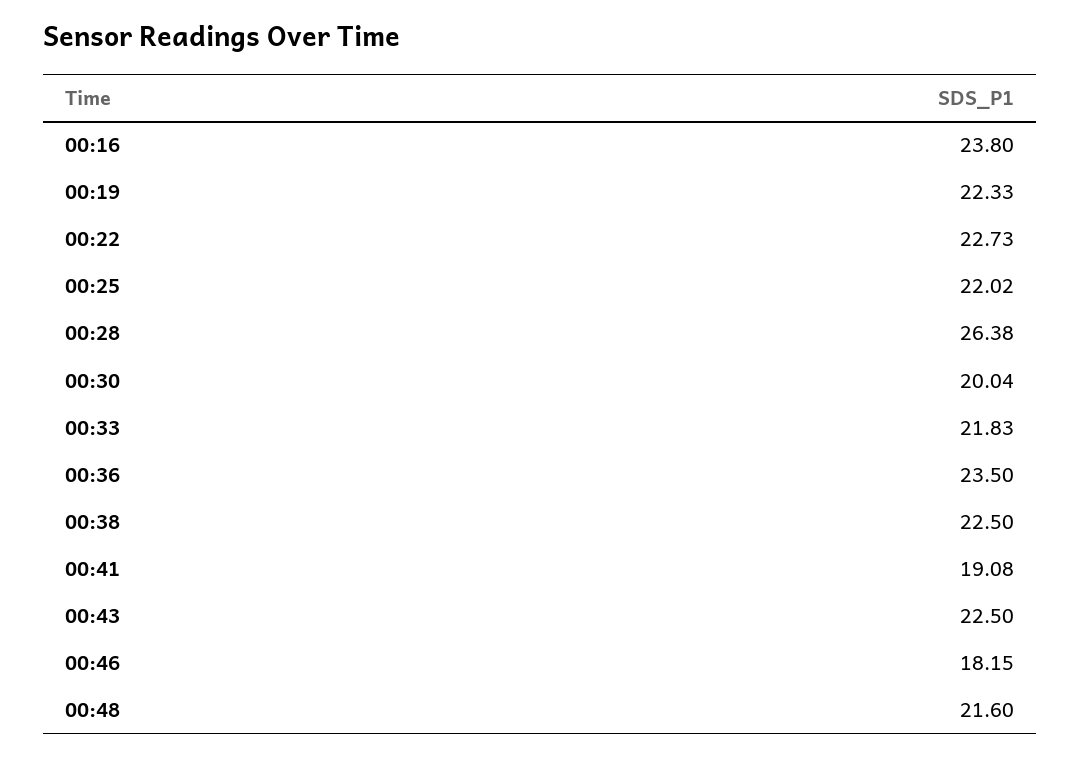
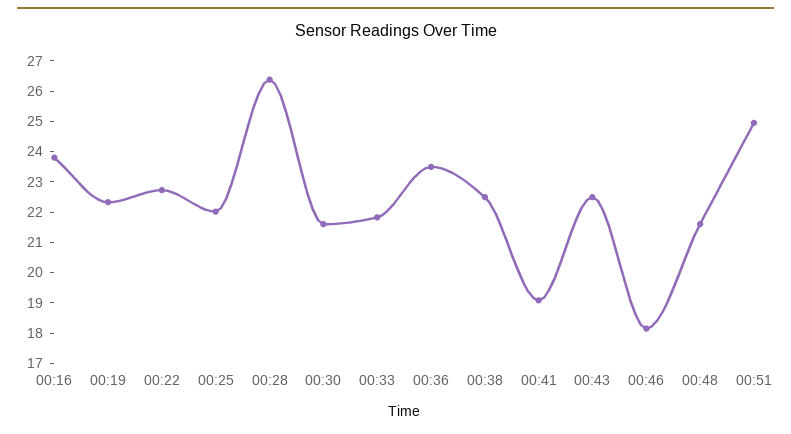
00:30: 20.04 -> 21.5
00:51: none -> 25

